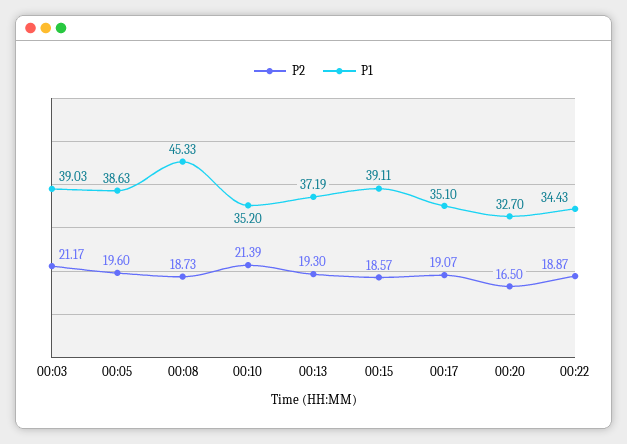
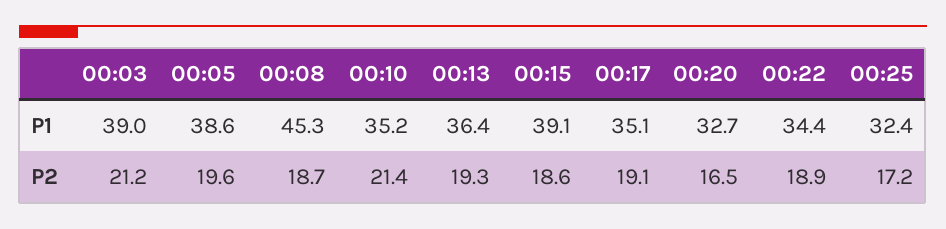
P1, 00:13: 37.19 -> 36.4
P1, 00:25: none -> 32.4
P2, 00:25: none -> 17.2

